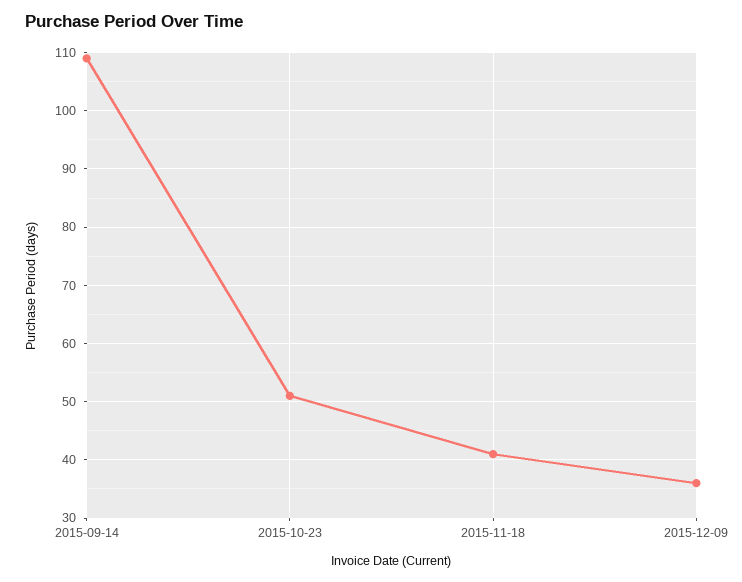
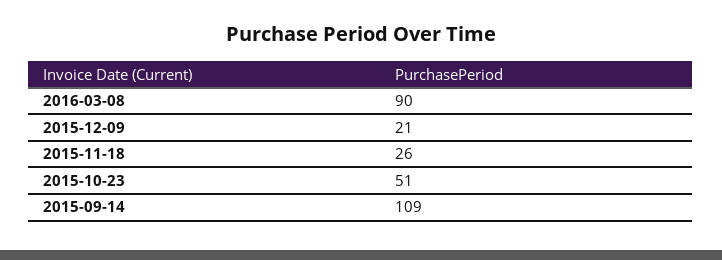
2015-11-18: 40 -> 26
2015-12-09: 35 -> 21
2016-03-08: none -> 90

